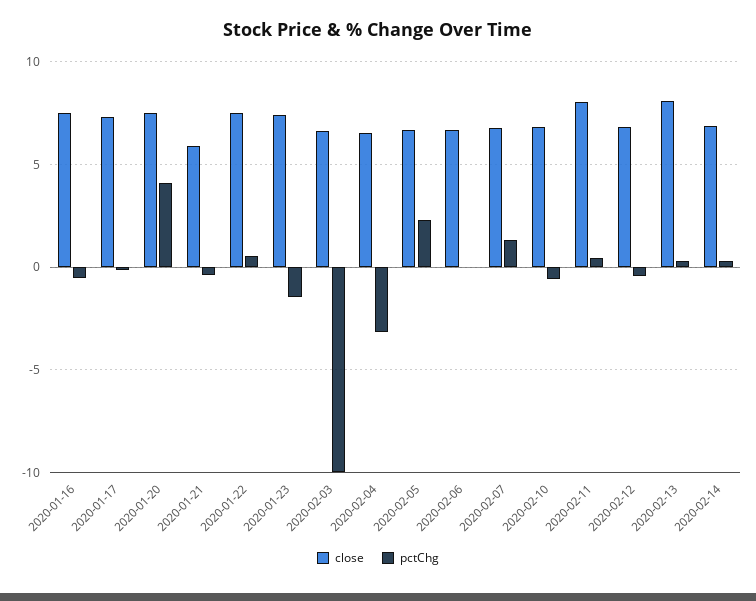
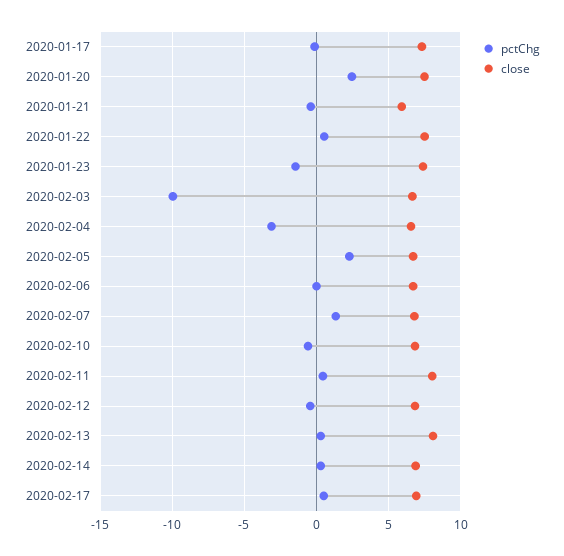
close, 2020-01-16: 7.5 -> none
pctChg, 2020-01-16: -0.5 -> none
pctChg, 2020-01-20: 4 -> 2.5
pctChg, 2020-02-17: none -> 0.5
close, 2020-02-17: none -> 7

